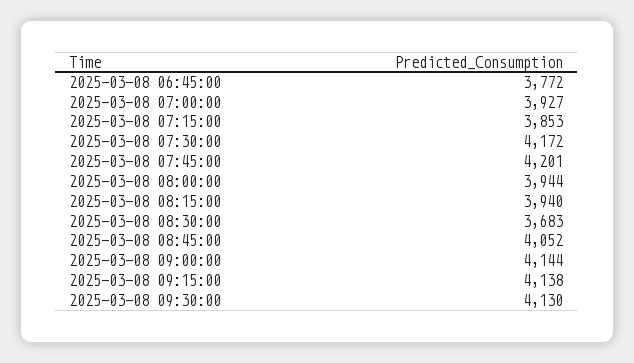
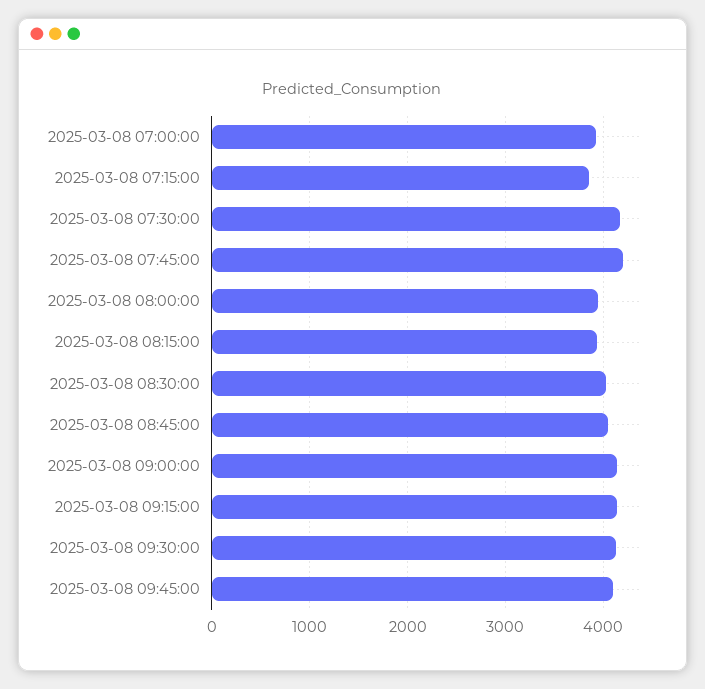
2025-03-08 06:45:00: 3772 -> none
2025-03-08 08:30:00: 3683 -> 4000
2025-03-08 09:45:00: none -> 4100

